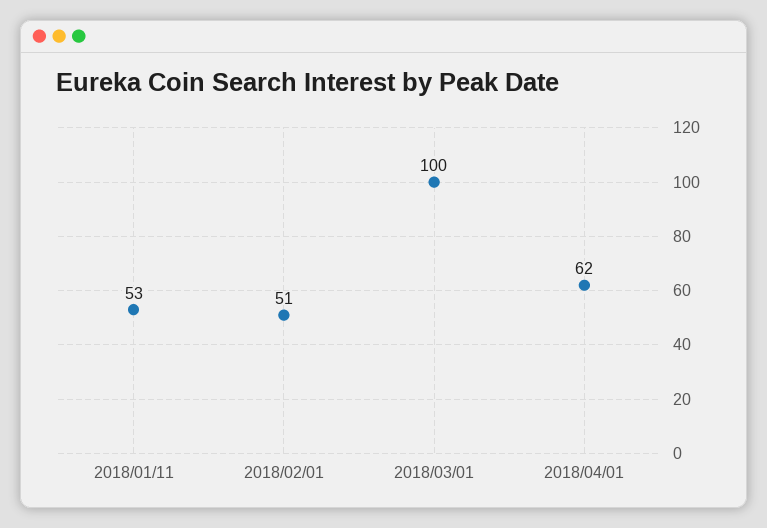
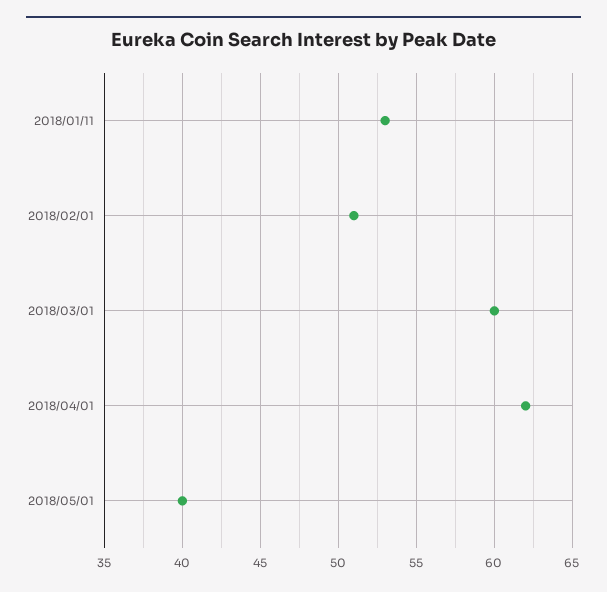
2018/03/01: 100 -> 60
2018/05/01: none -> 40

